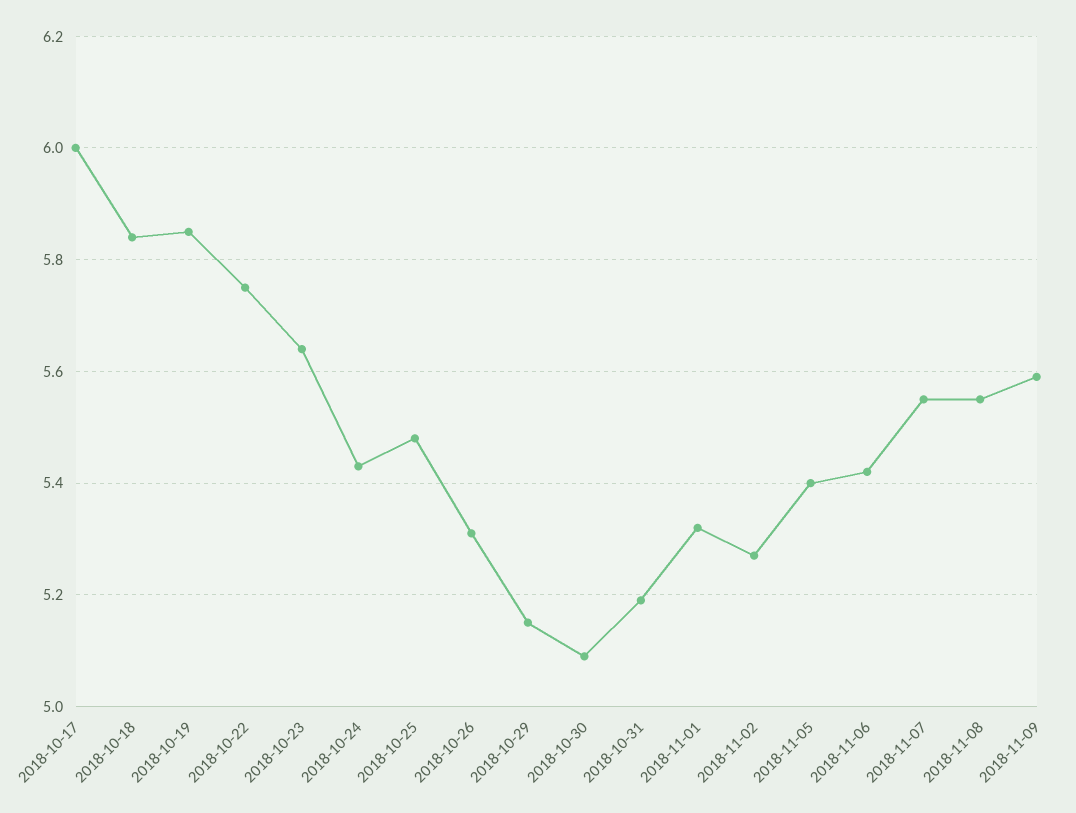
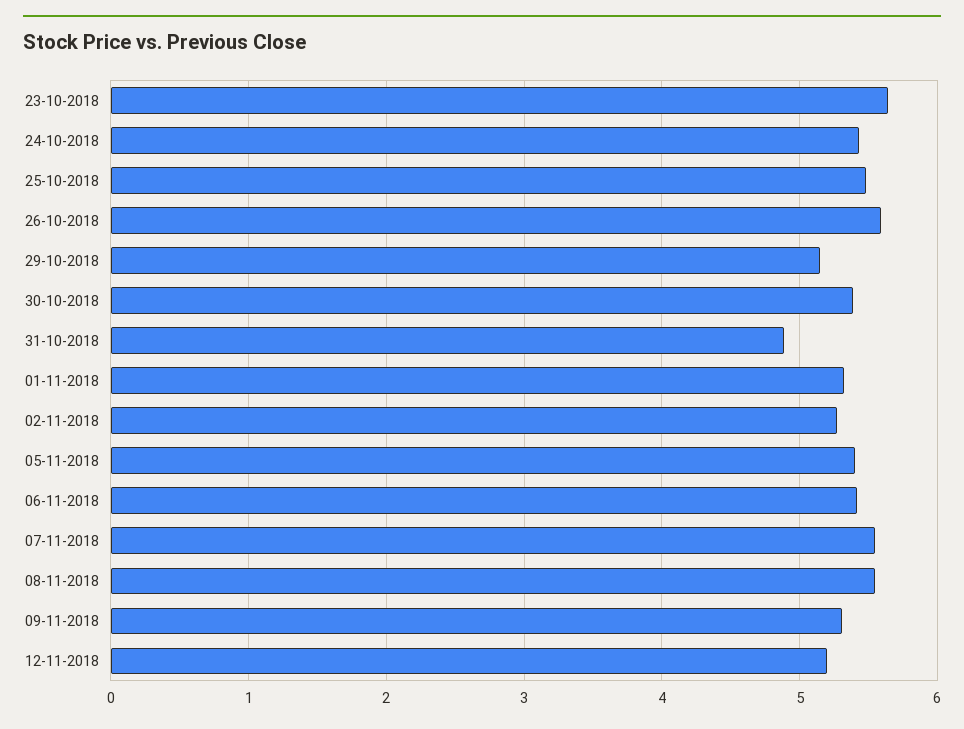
2018-10-17: 6 -> none
2018-10-18: 5.85 -> none
2018-10-19: 5.85 -> none
2018-10-22: 5.75 -> none
2018-10-26: 5.3 -> 5.6
2018-10-30: 5.1 -> 5.4
2018-10-31: 5.2 -> 4.9
2018-11-09: 5.6 -> 5.3
12-11-2018: none -> 5.2

